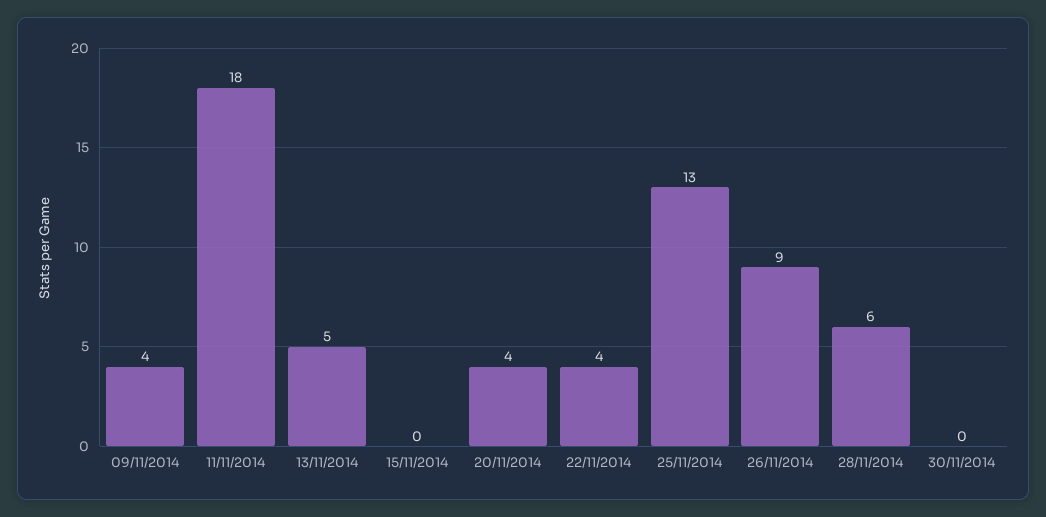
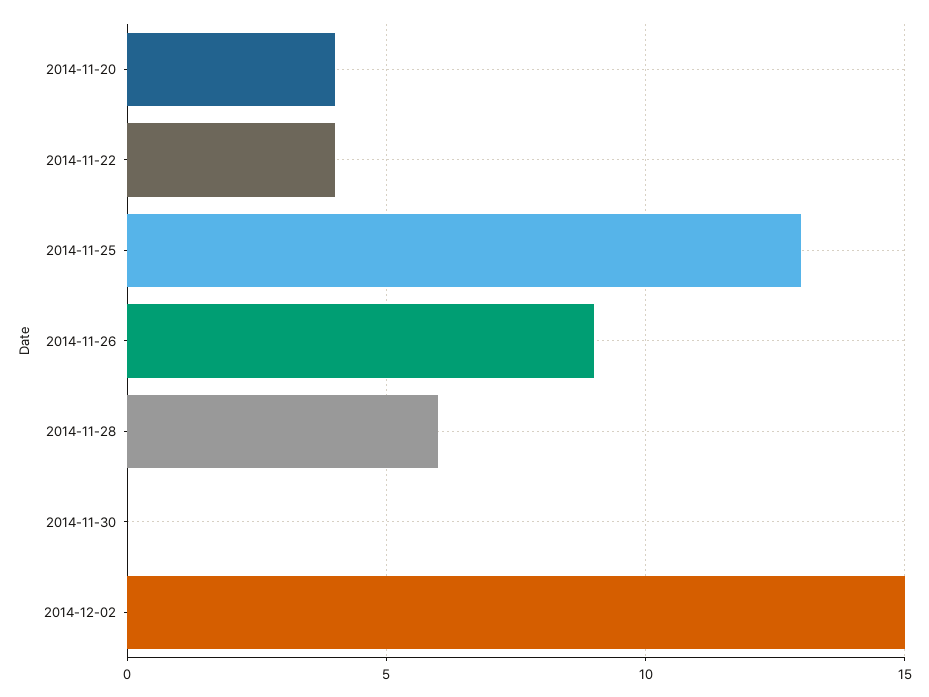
09/11/2014: 4 -> none
11/11/2014: 18 -> none
13/11/2014: 5 -> none
15/11/2014: 0 -> none
2014-12-02: none -> 15

